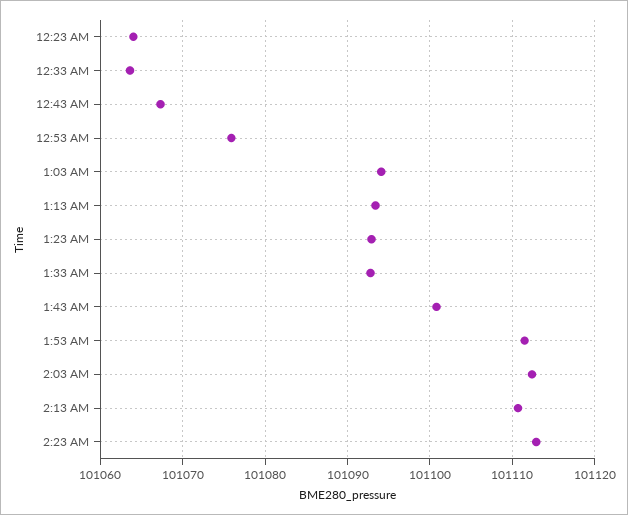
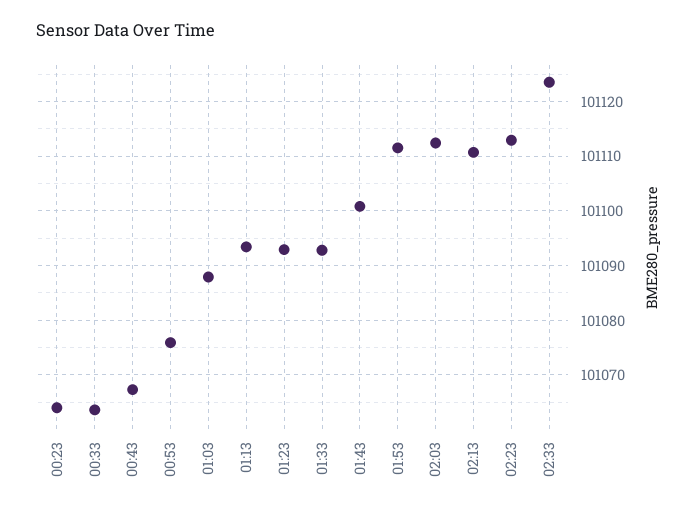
1:03 AM: 101094 -> 101088
02:33: none -> 101124

